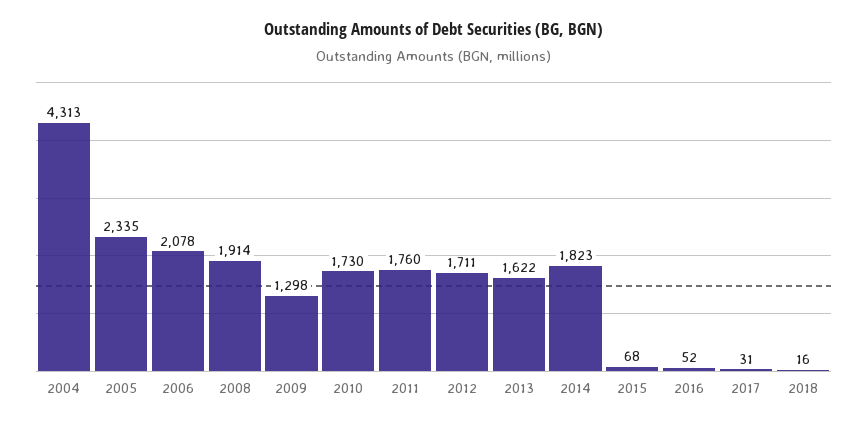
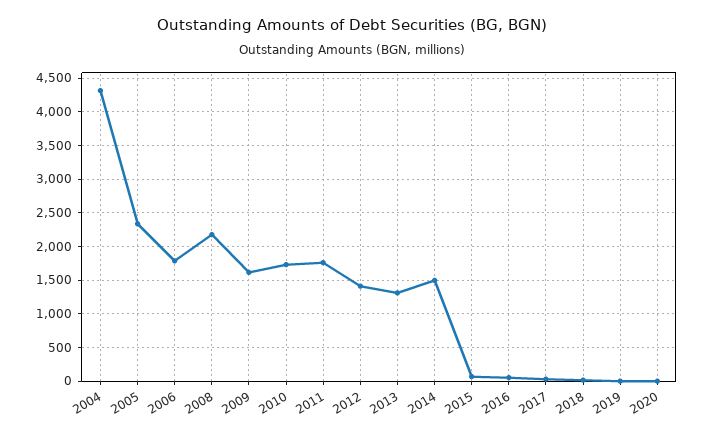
2006: 2078 -> 1800
2008: 1914 -> 2200
2009: 1298 -> 1600
2012: 1711 -> 1400
2013: 1622 -> 1300
2014: 1823 -> 1500
2019: none -> 0
2020: none -> 0

